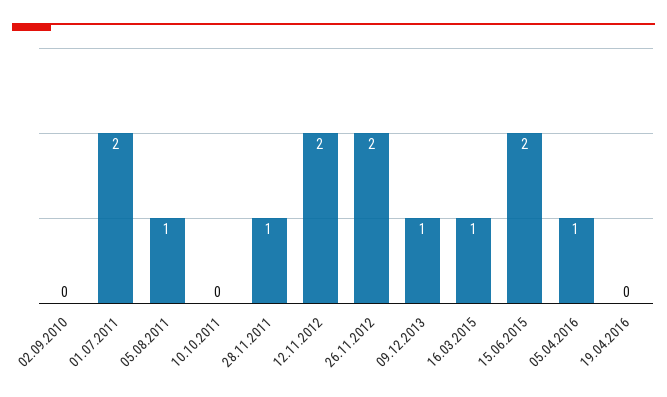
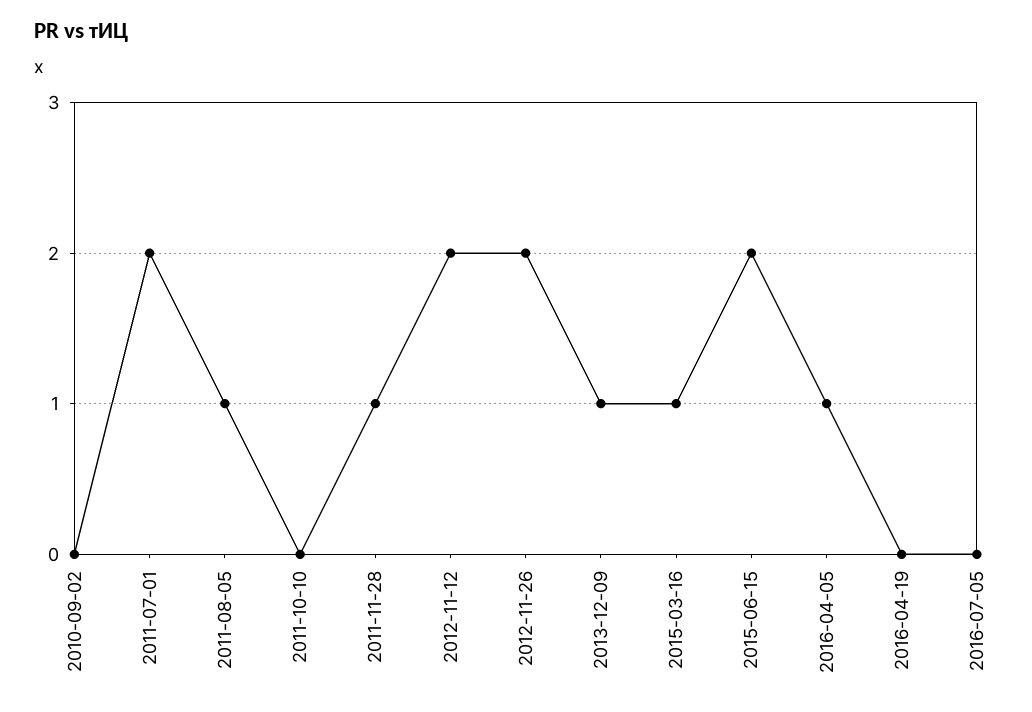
2016-07-05: none -> 0

